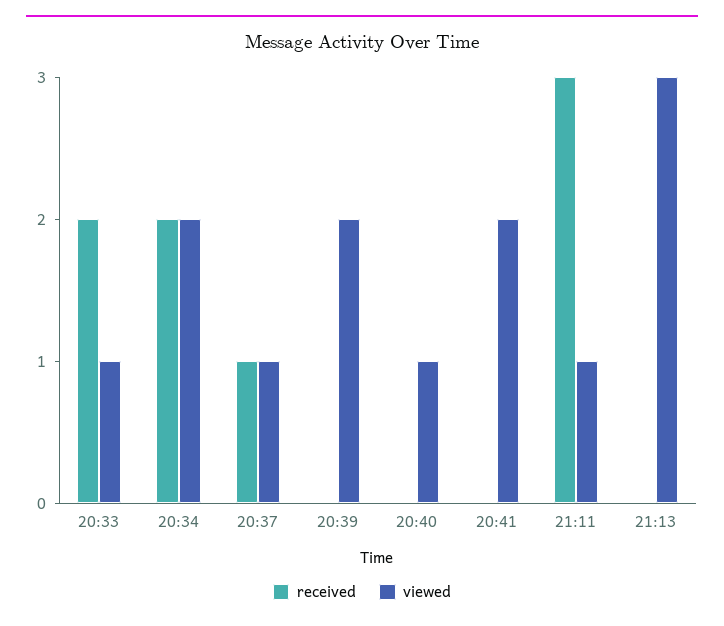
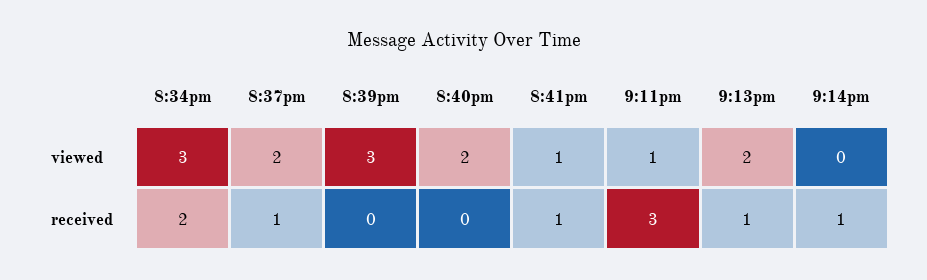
received, 20:33: 2 -> none
viewed, 20:33: 1 -> none
viewed, 20:34: 2 -> 3
viewed, 20:37: 1 -> 2
viewed, 20:39: 2 -> 3
viewed, 20:40: 1 -> 2
received, 20:41: 0 -> 1
viewed, 20:41: 2 -> 1
received, 21:13: 0 -> 1
viewed, 21:13: 3 -> 2
viewed, 9:14pm: none -> 0
received, 9:14pm: none -> 1

